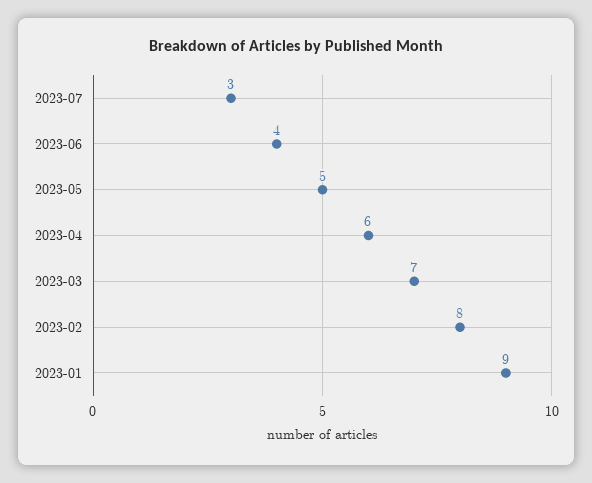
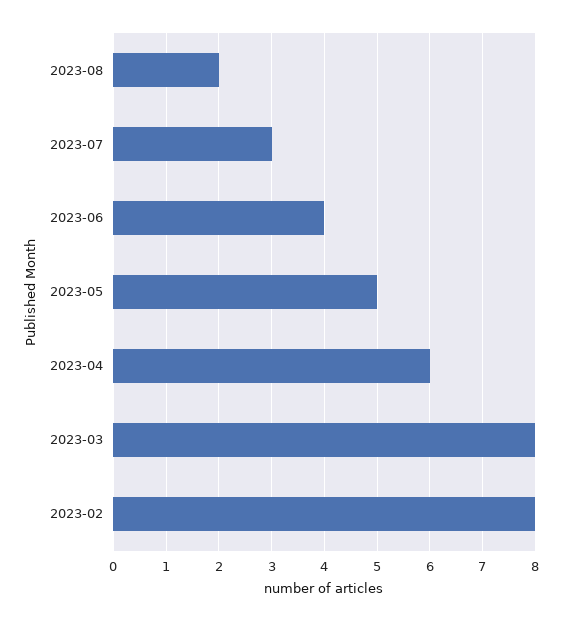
2023-03: 7 -> 8
2023-01: 9 -> none
2023-08: none -> 2

